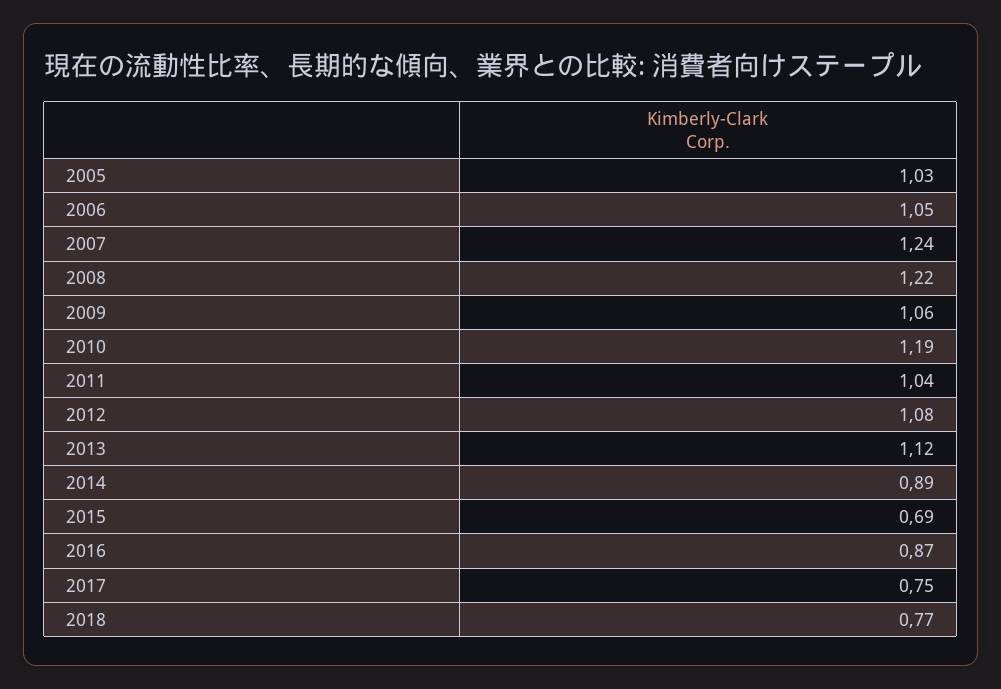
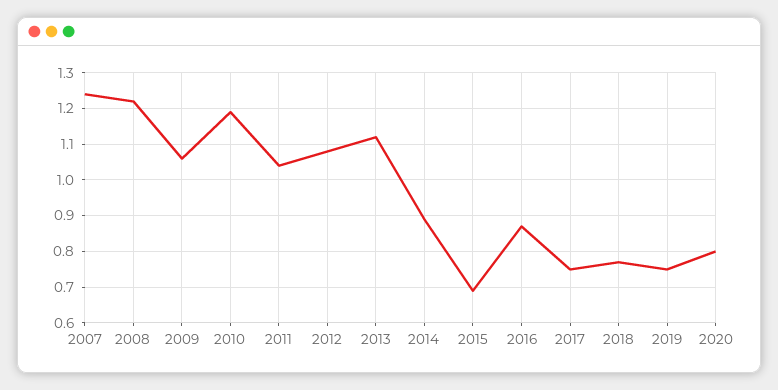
2005: 1.03 -> none
2006: 1.05 -> none
2019: none -> 0.75
2020: none -> 0.8

